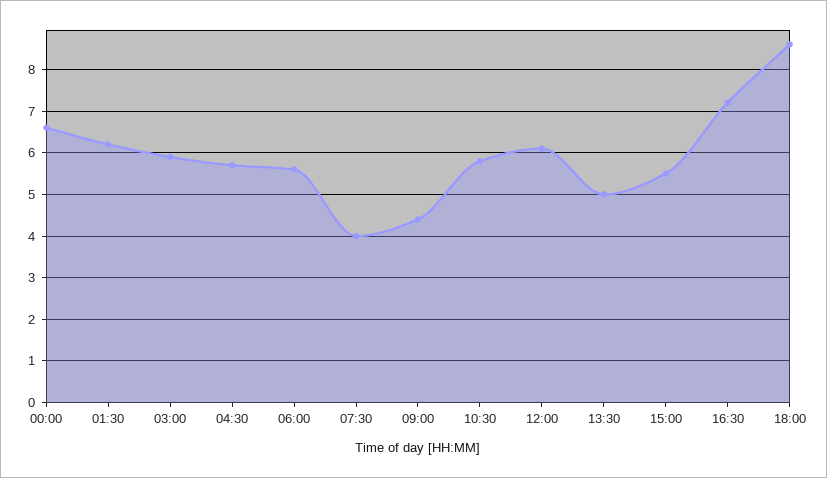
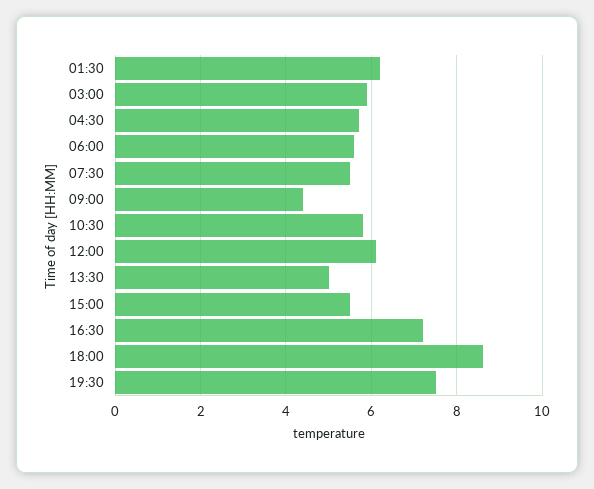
00:00: 6.5 -> none
07:30: 4 -> 5.5
19:30: none -> 7.5

